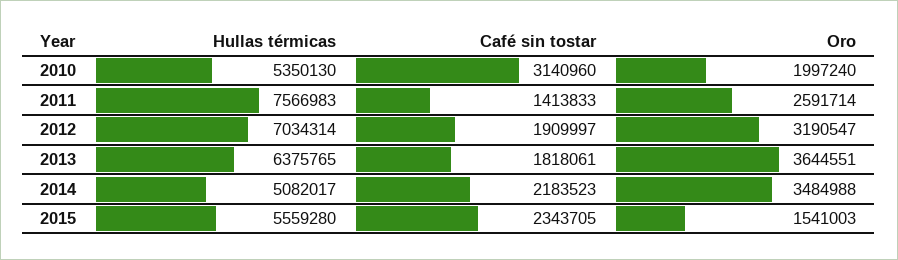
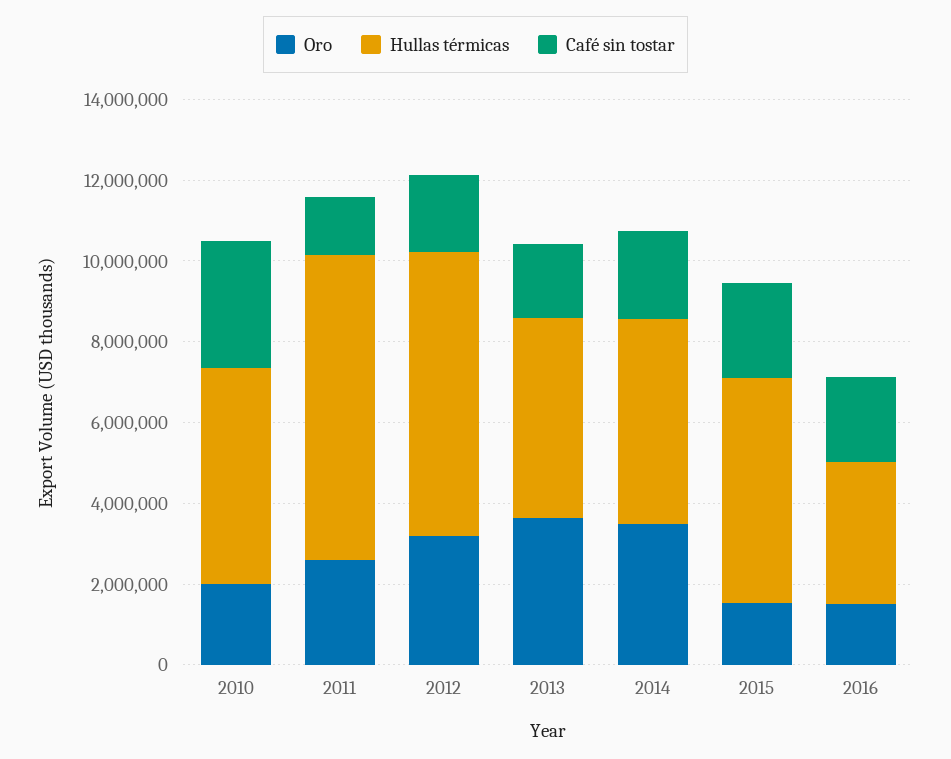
Hullas térmicas, 2013: 6375765 -> 5000000
Oro, 2016: none -> 1500000
Hullas térmicas, 2016: none -> 3500000
Café sin tostar, 2016: none -> 2000000

